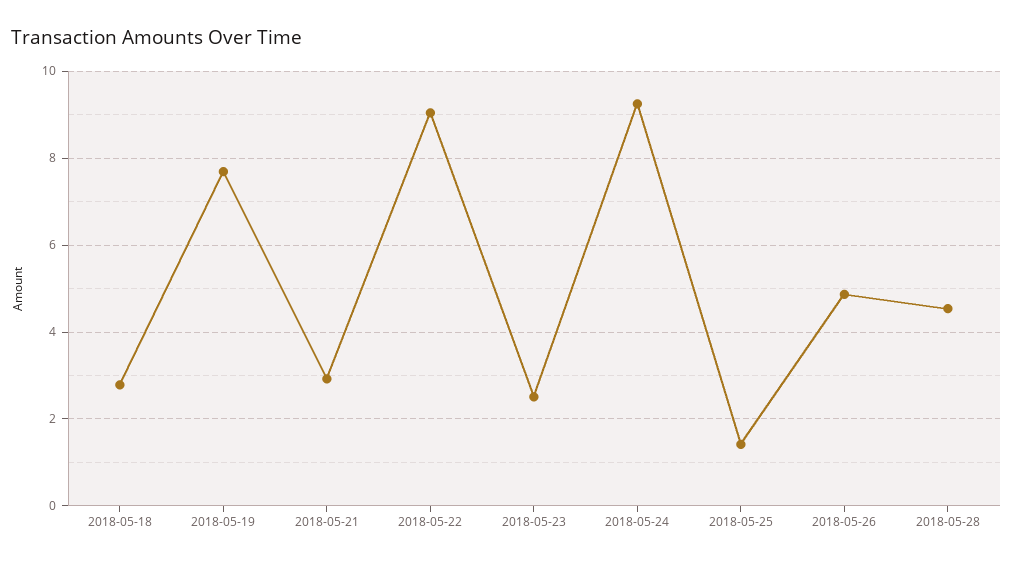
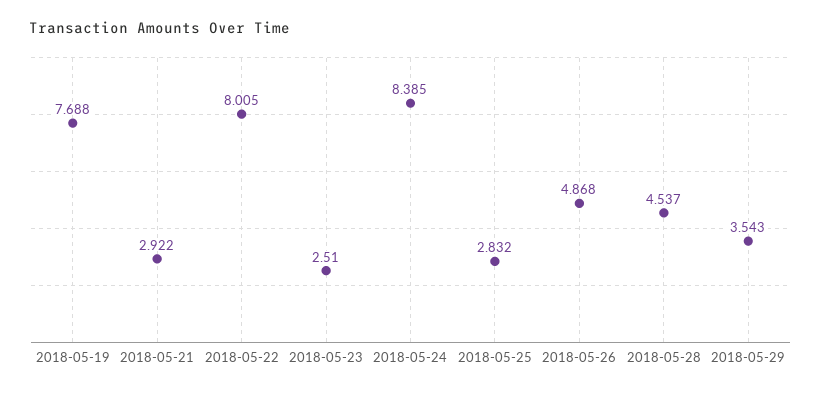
2018-05-18: 2.8 -> none
2018-05-22: 9 -> 8.005
2018-05-24: 9.2 -> 8.385
2018-05-25: 1.4 -> 2.832
2018-05-29: none -> 3.543

